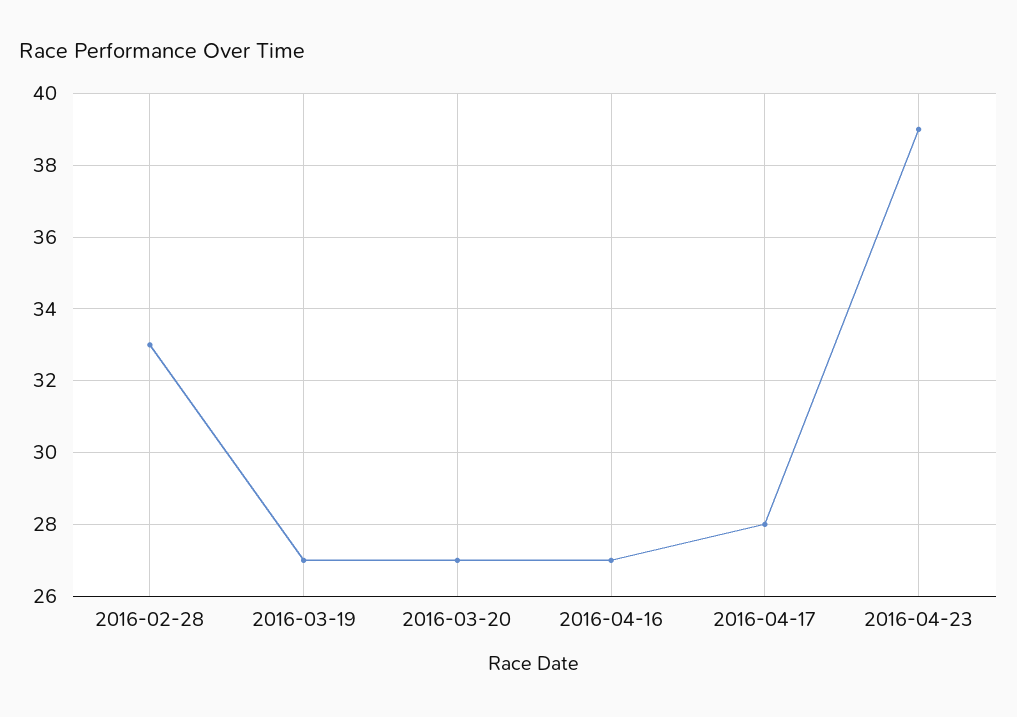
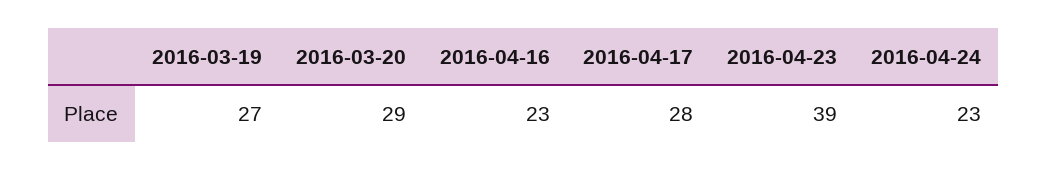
2016-02-28: 33 -> none
2016-03-20: 27 -> 29
2016-04-16: 27 -> 23
2016-04-24: none -> 23

